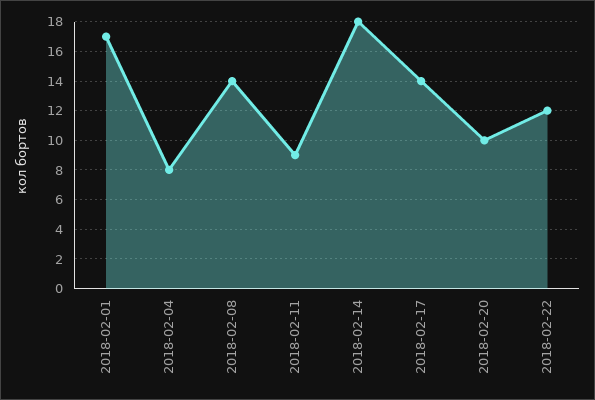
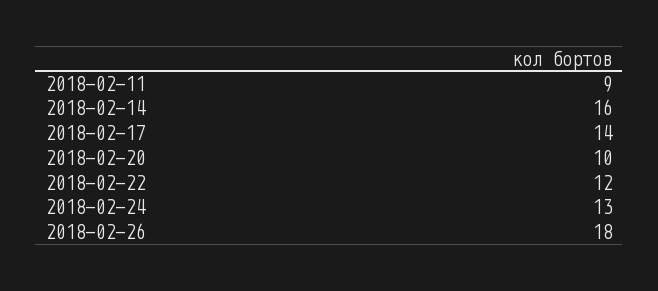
2018-02-01: 17 -> none
2018-02-04: 8 -> none
2018-02-08: 14 -> none
2018-02-14: 18 -> 16
2018-02-24: none -> 13
2018-02-26: none -> 18

